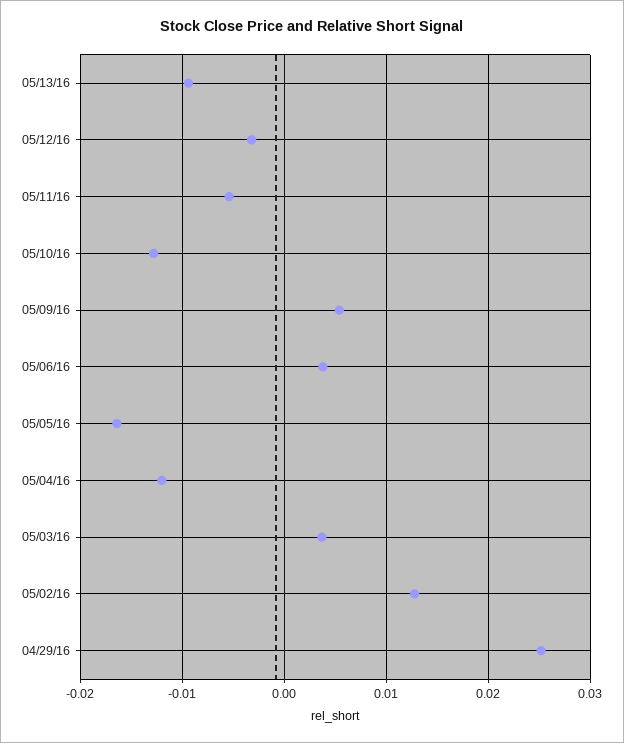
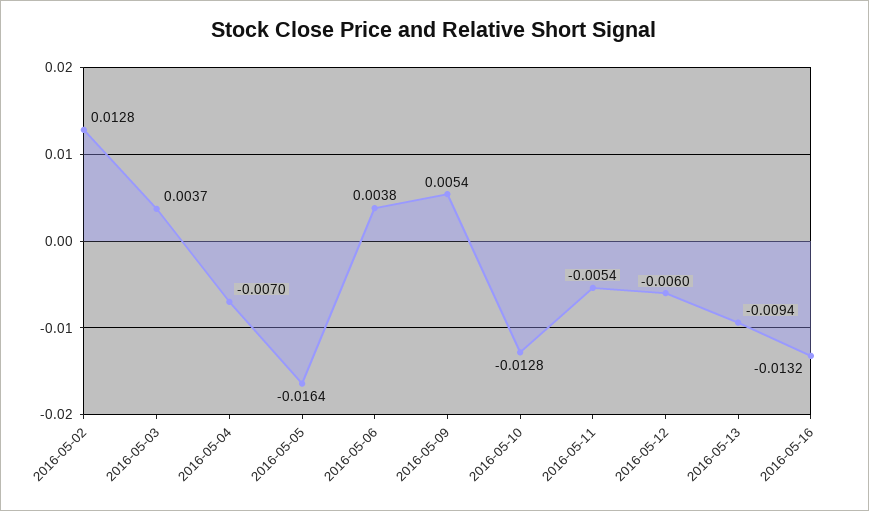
05/12/16: -0.003 -> -0.006
05/04/16: -0.012 -> -0.007
04/29/16: 0.025 -> none
2016-05-16: none -> -0.0132

